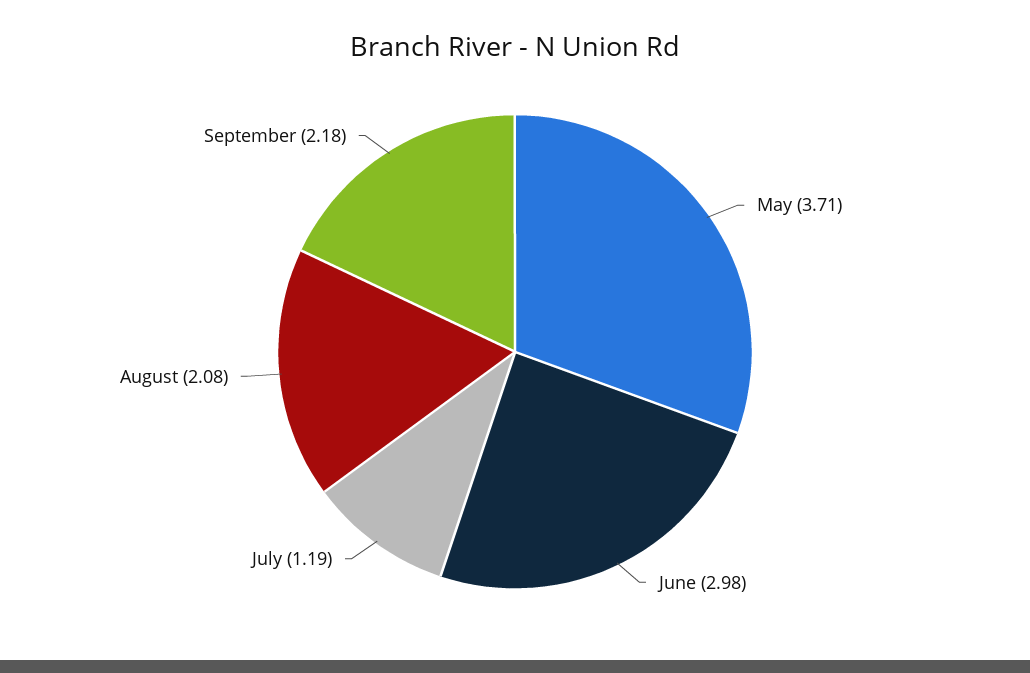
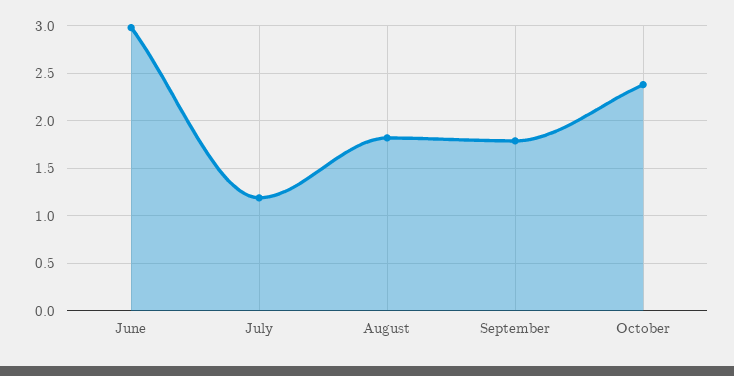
May: 3.71 -> none
August: 2.08 -> 1.8
September: 2.18 -> 1.8
October: none -> 2.4

